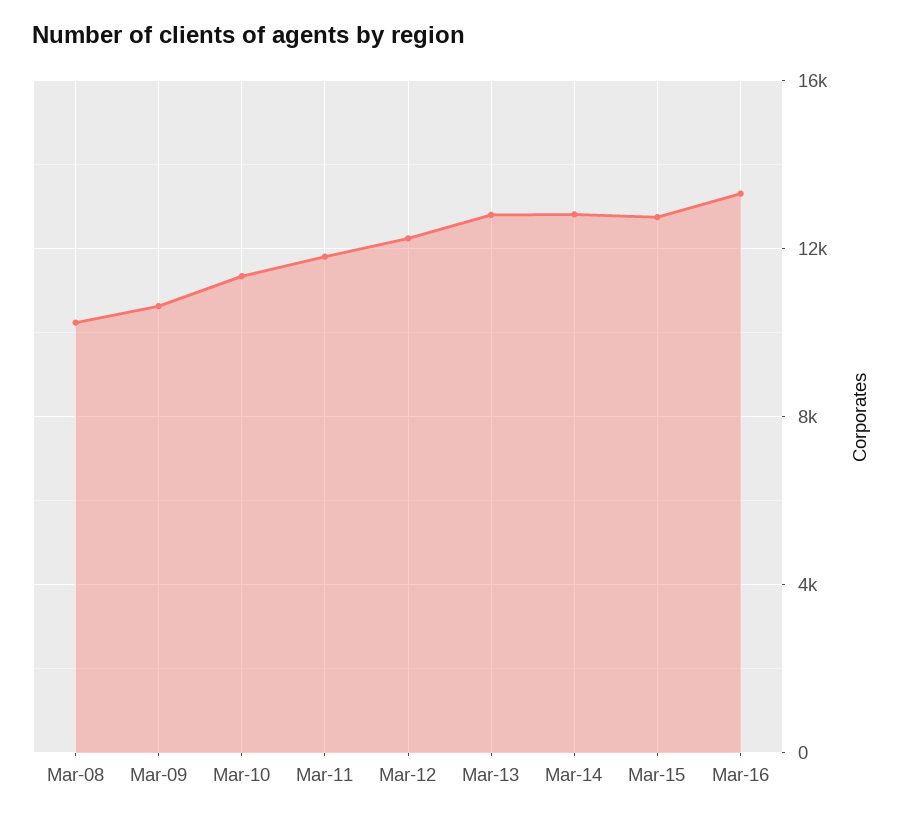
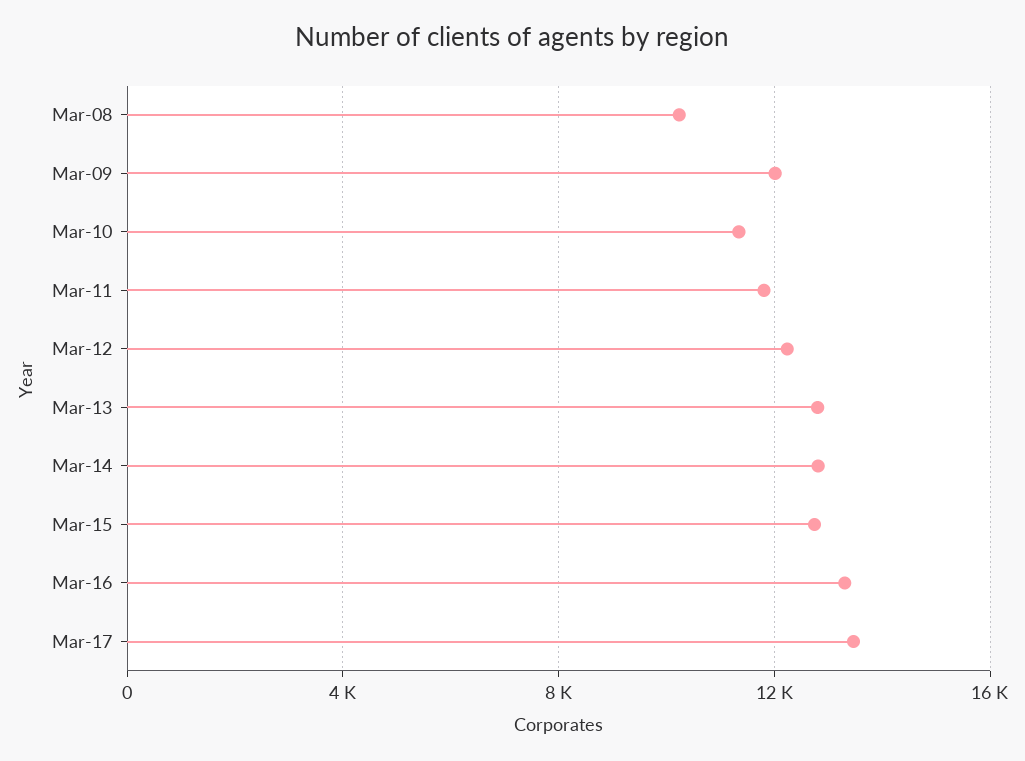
Mar-09: 10500 -> 12000
Mar-17: none -> 13500

